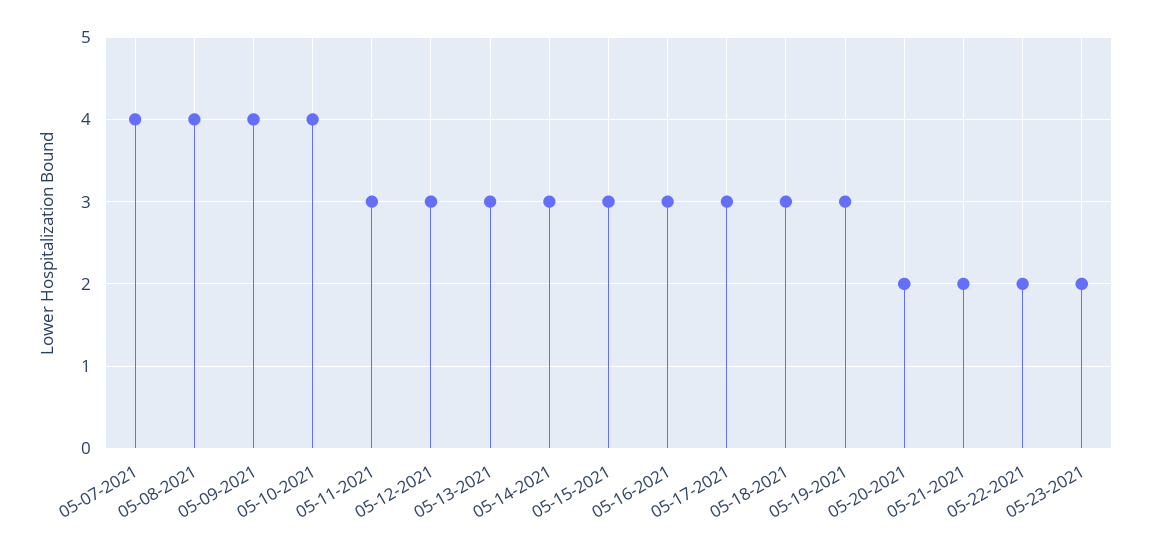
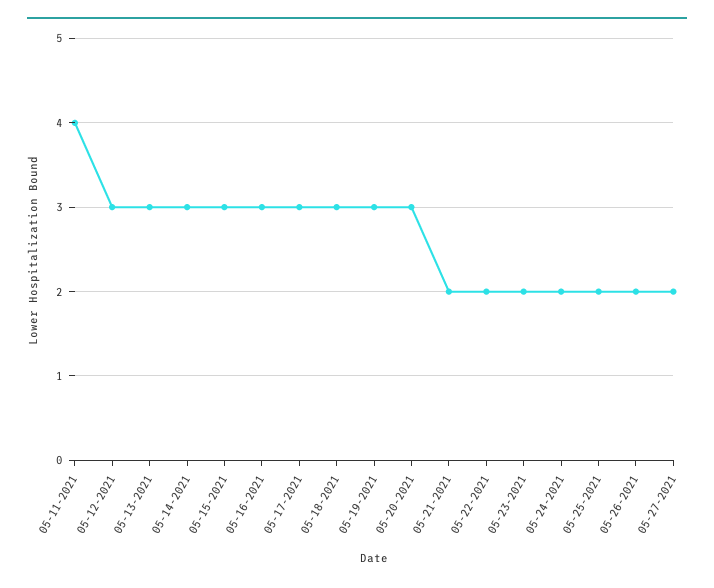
05-07-2021: 4 -> none
05-08-2021: 4 -> none
05-09-2021: 4 -> none
05-10-2021: 4 -> none
05-11-2021: 3 -> 4
05-20-2021: 2 -> 3
05-24-2021: none -> 2
05-25-2021: none -> 2
05-26-2021: none -> 2
05-27-2021: none -> 2

